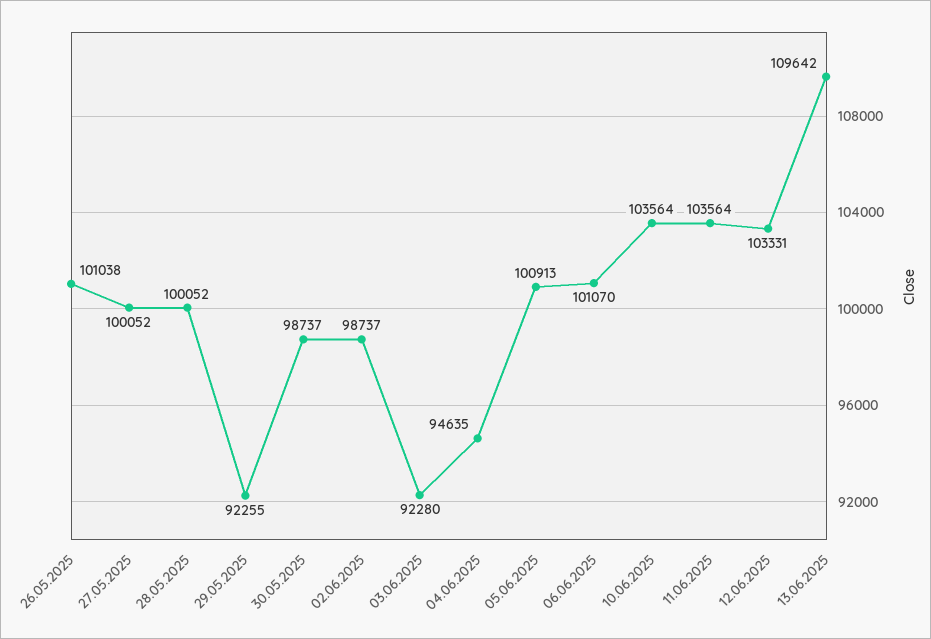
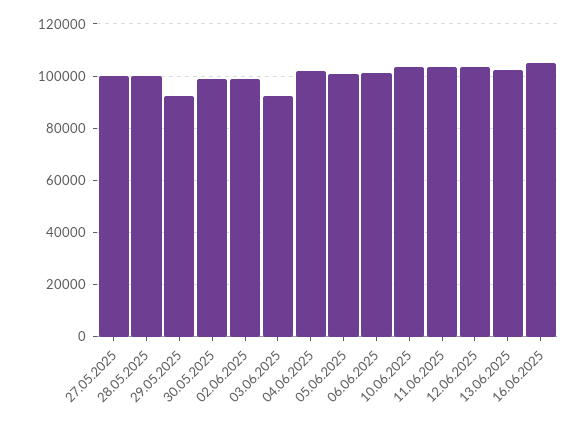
26.05.2025: 101038 -> none
04.06.2025: 94635 -> 102500
13.06.2025: 109642 -> 102500
16.06.2025: none -> 105000

